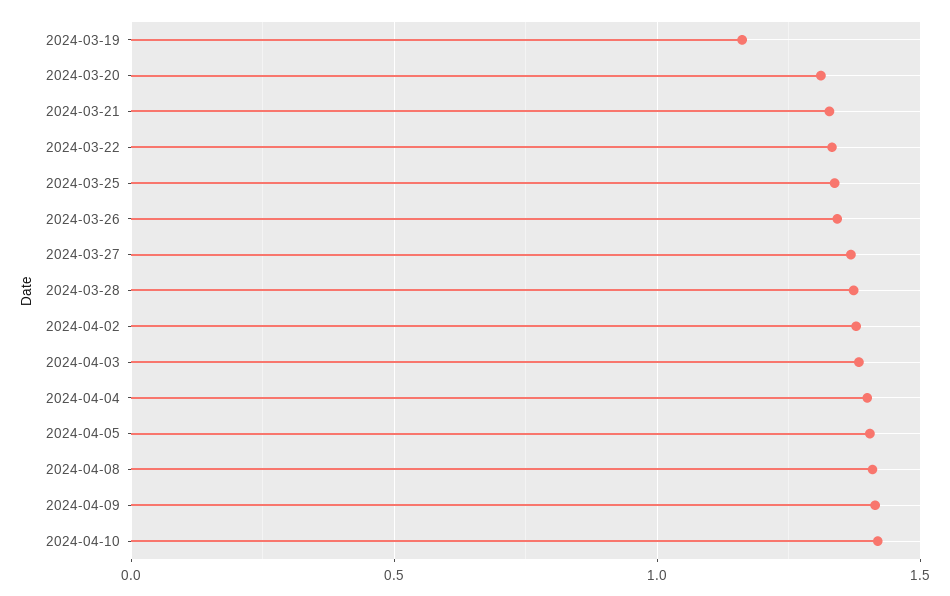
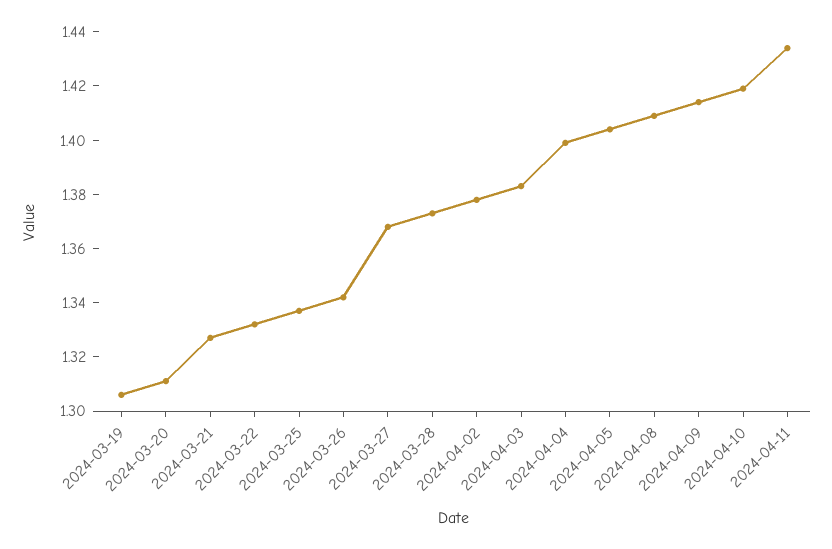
2024-03-19: 1.15 -> 1.305
2024-04-11: none -> 1.435

